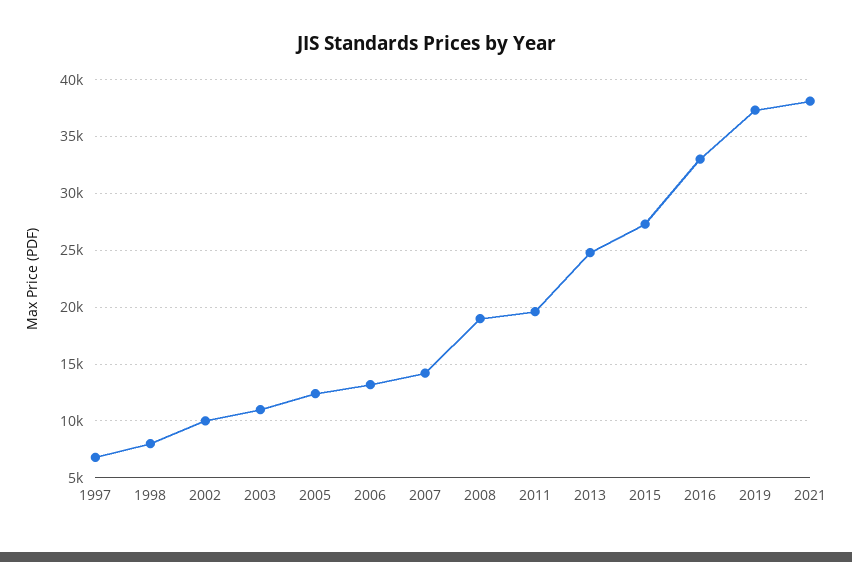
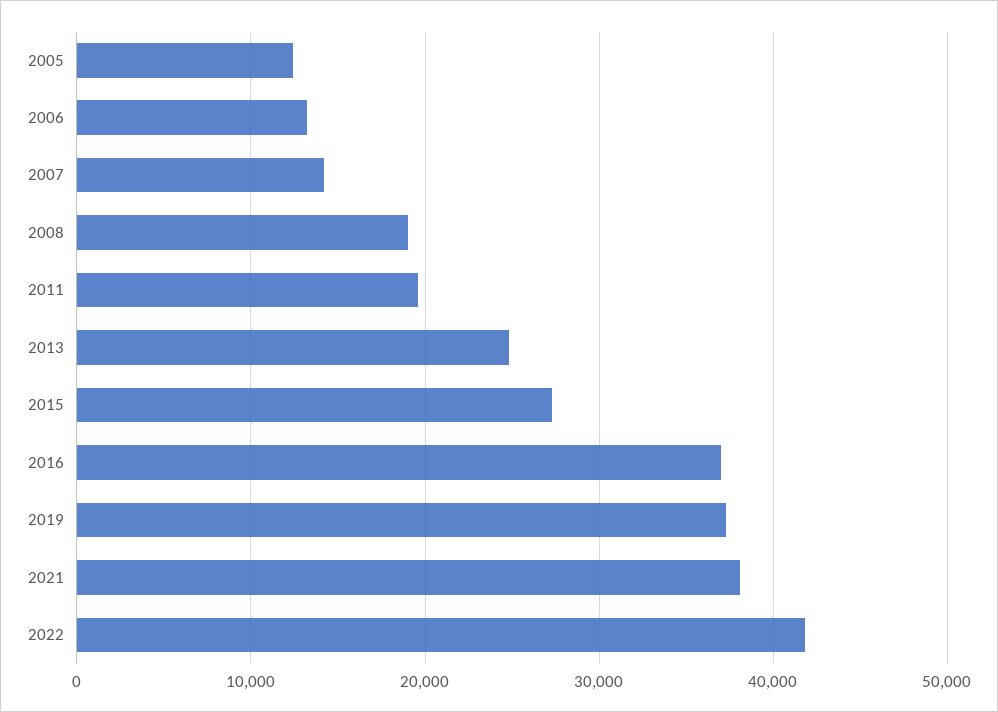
1997: 7000 -> none
1998: 8000 -> none
2002: 10000 -> none
2003: 11000 -> none
2016: 33000 -> 37000
2022: none -> 42000

